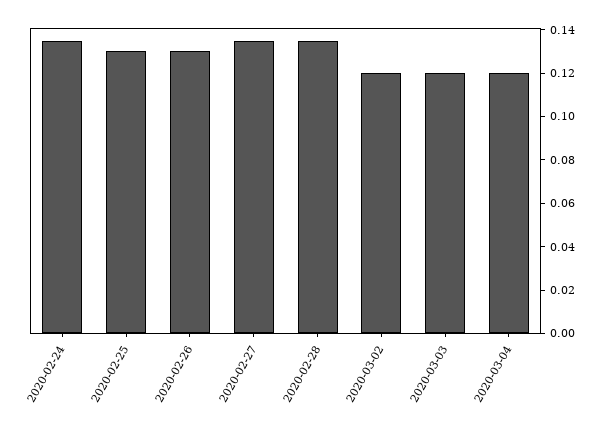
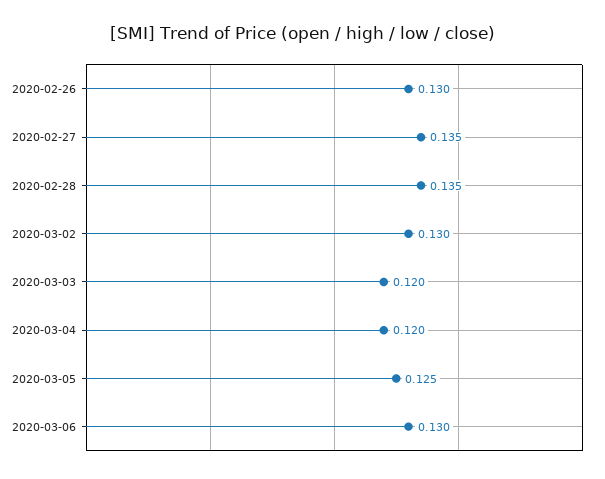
2020-02-24: 0.135 -> none
2020-02-25: 0.13 -> none
2020-03-02: 0.12 -> 0.13
2020-03-05: none -> 0.125
2020-03-06: none -> 0.13

